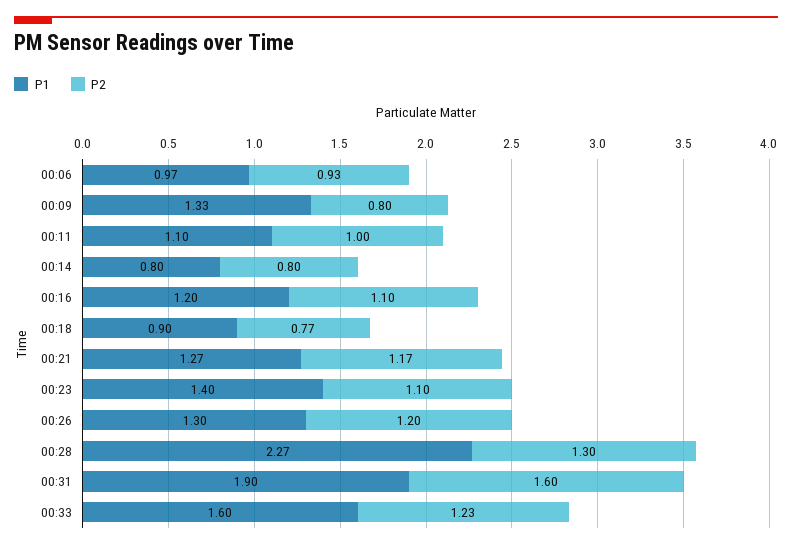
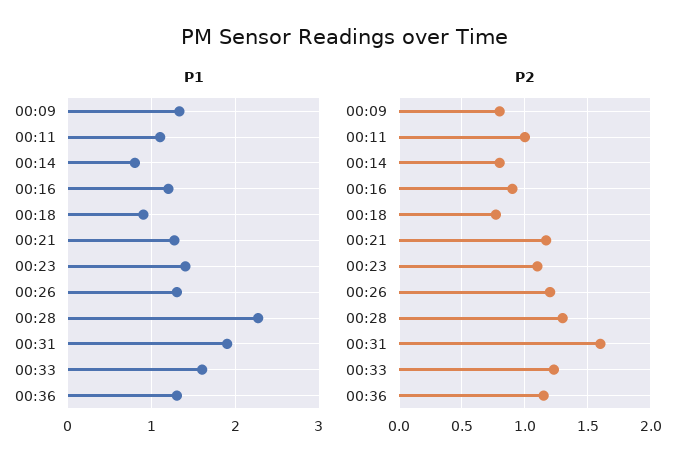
P1, 00:06: 0.97 -> none
P2, 00:06: 0.93 -> none
P2, 00:16: 1.1 -> 0.9
P1, 00:36: none -> 1.3
P2, 00:36: none -> 1.15

